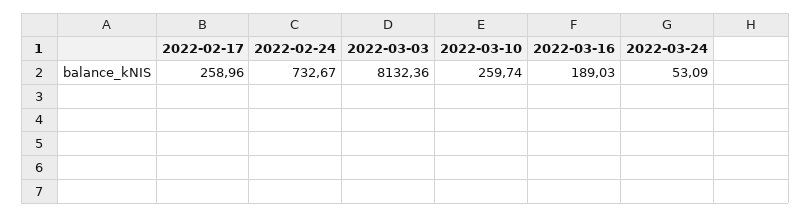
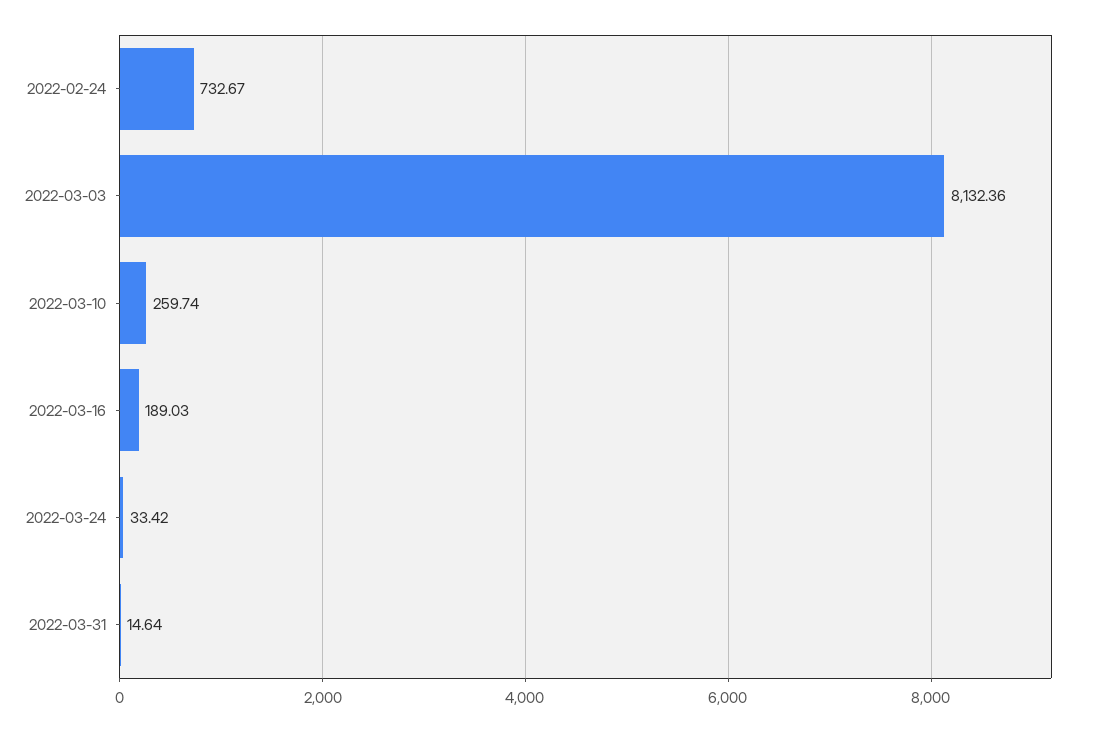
2022-02-17: 258.96 -> none
2022-03-24: 53.09 -> 33.42
2022-03-31: none -> 14.64

